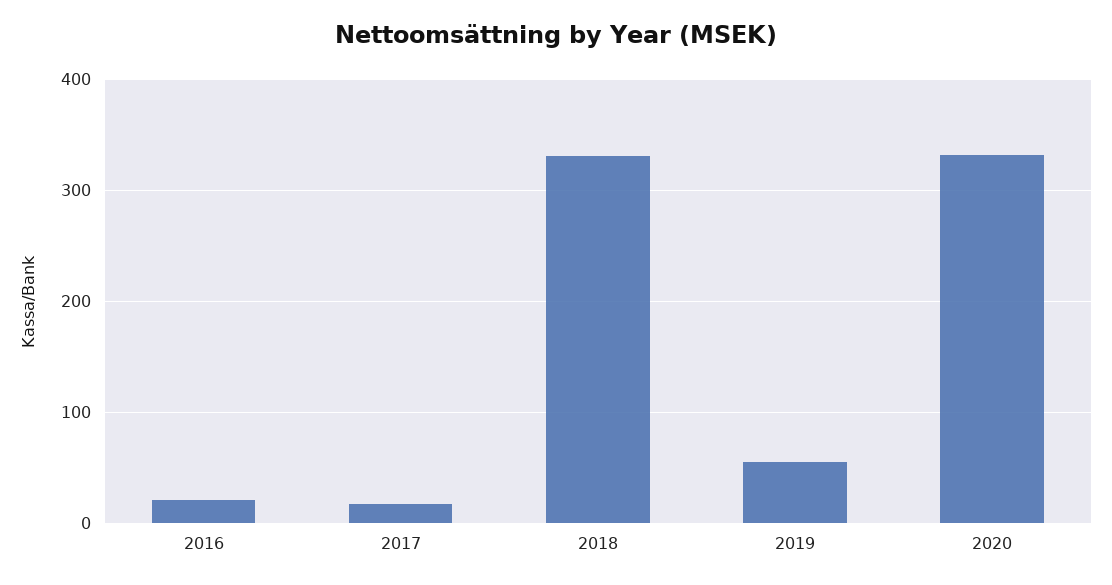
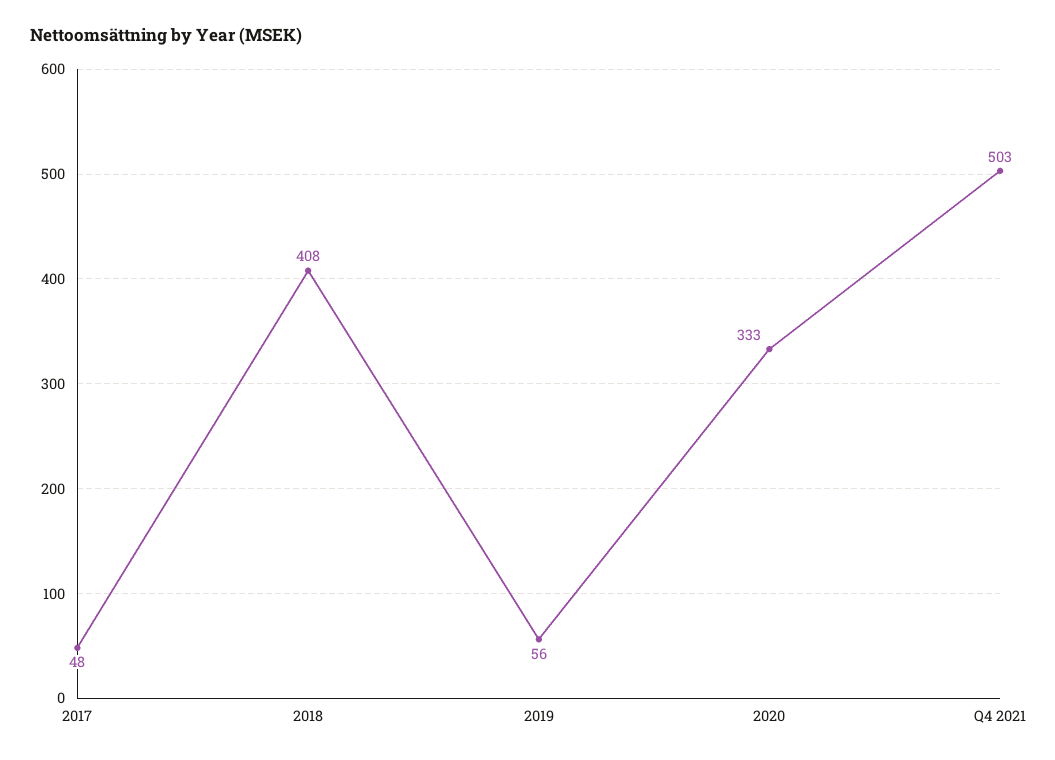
2016: 20 -> none
2017: 20 -> 48
2018: 330 -> 408
Q4 2021: none -> 503

